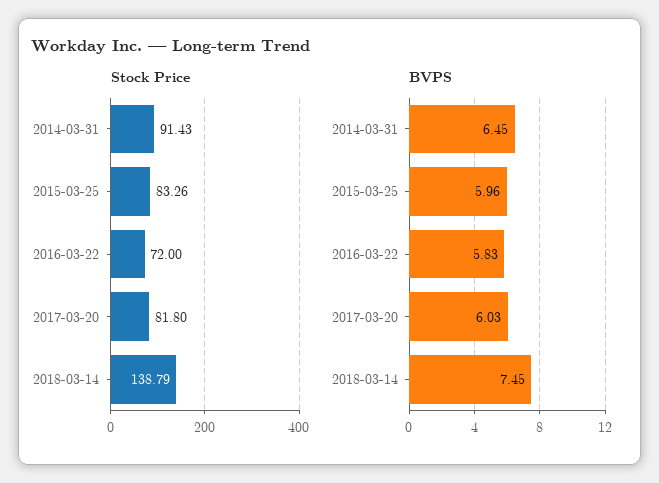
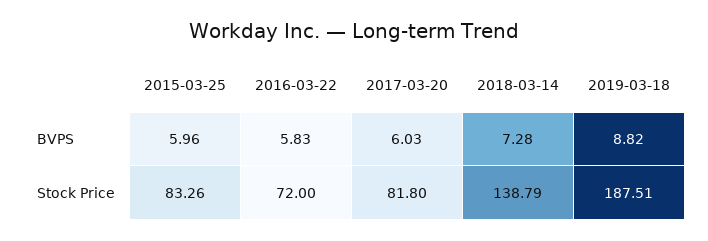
Stock Price, 2014-03-31: 91.43 -> none
BVPS, 2014-03-31: 6.45 -> none
BVPS, 2018-03-14: 7.45 -> 7.28
BVPS, 2019-03-18: none -> 8.82
Stock Price, 2019-03-18: none -> 187.51

